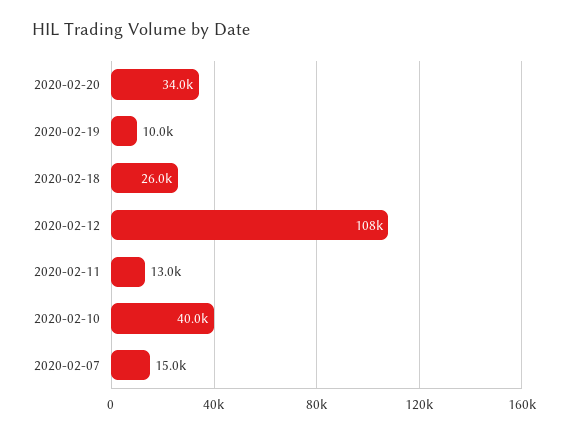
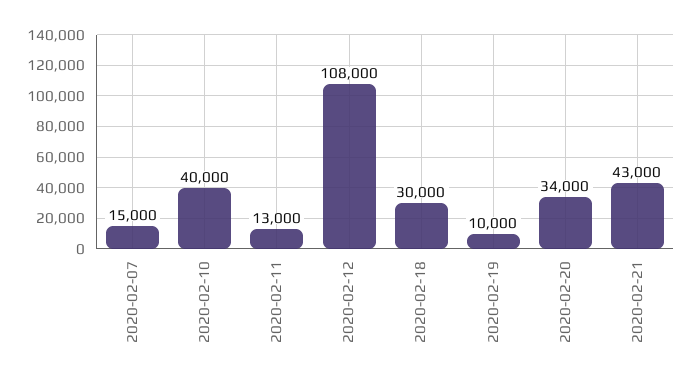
2020-02-18: 26000 -> 30000
2020-02-21: none -> 43000

